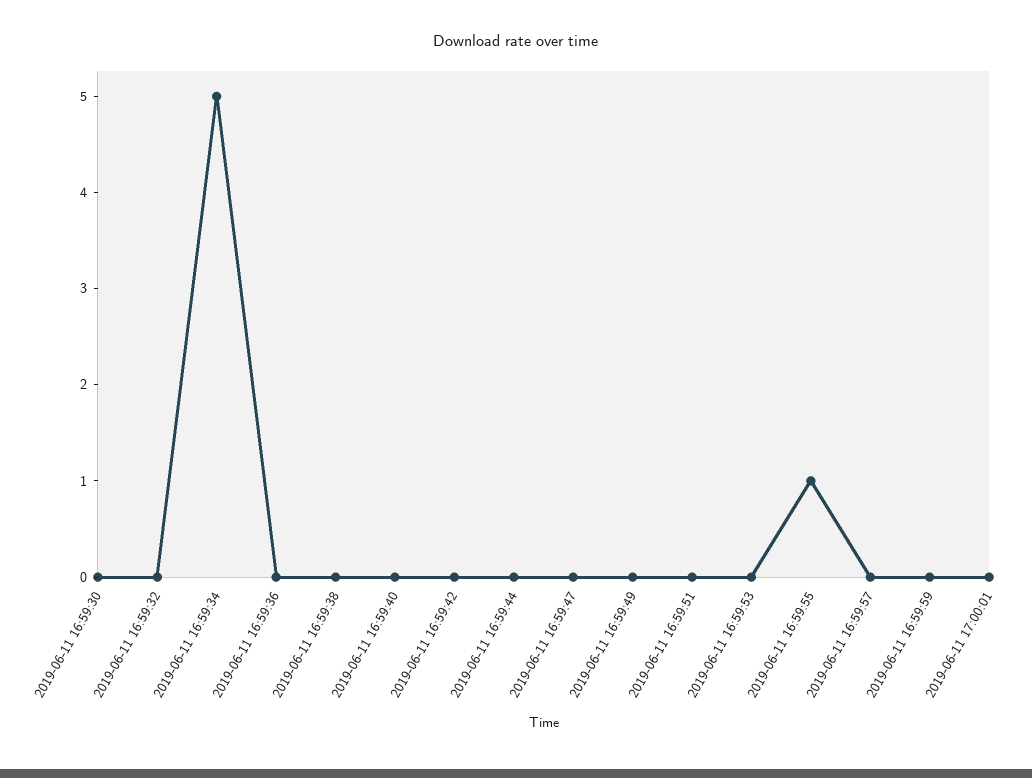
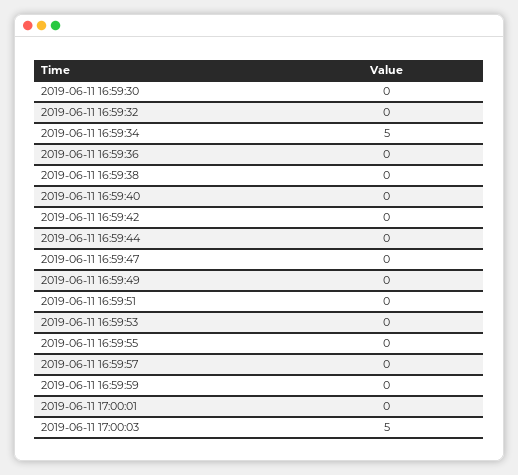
2019-06-11 16:59:55: 1 -> 0
2019-06-11 17:00:03: none -> 5

